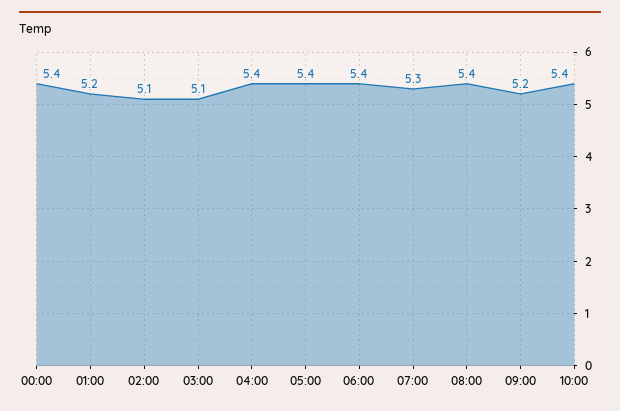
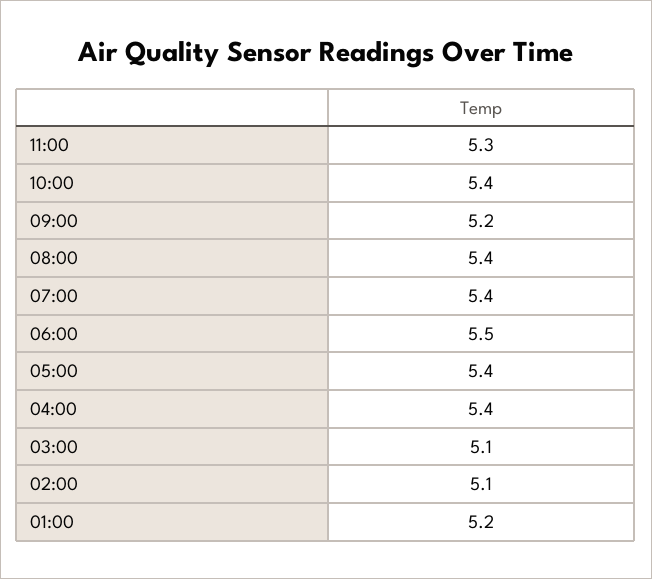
00:00: 5.4 -> none
06:00: 5.4 -> 5.5
07:00: 5.3 -> 5.4
11:00: none -> 5.3

